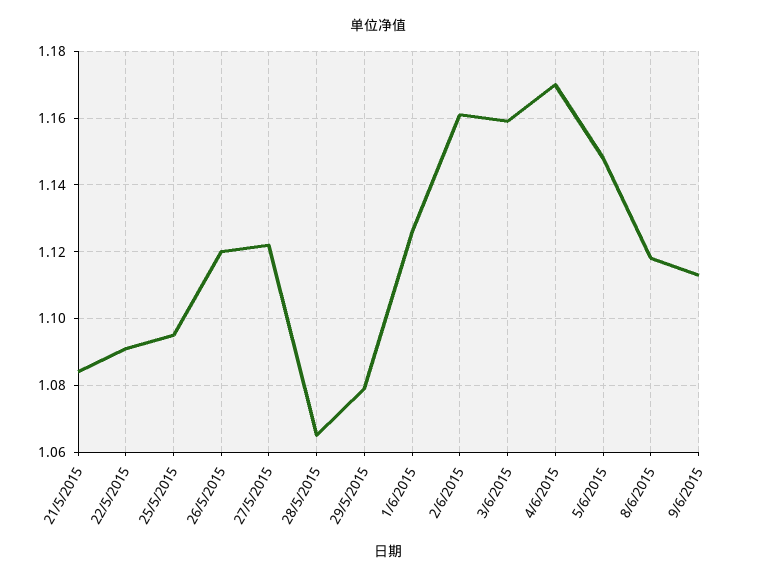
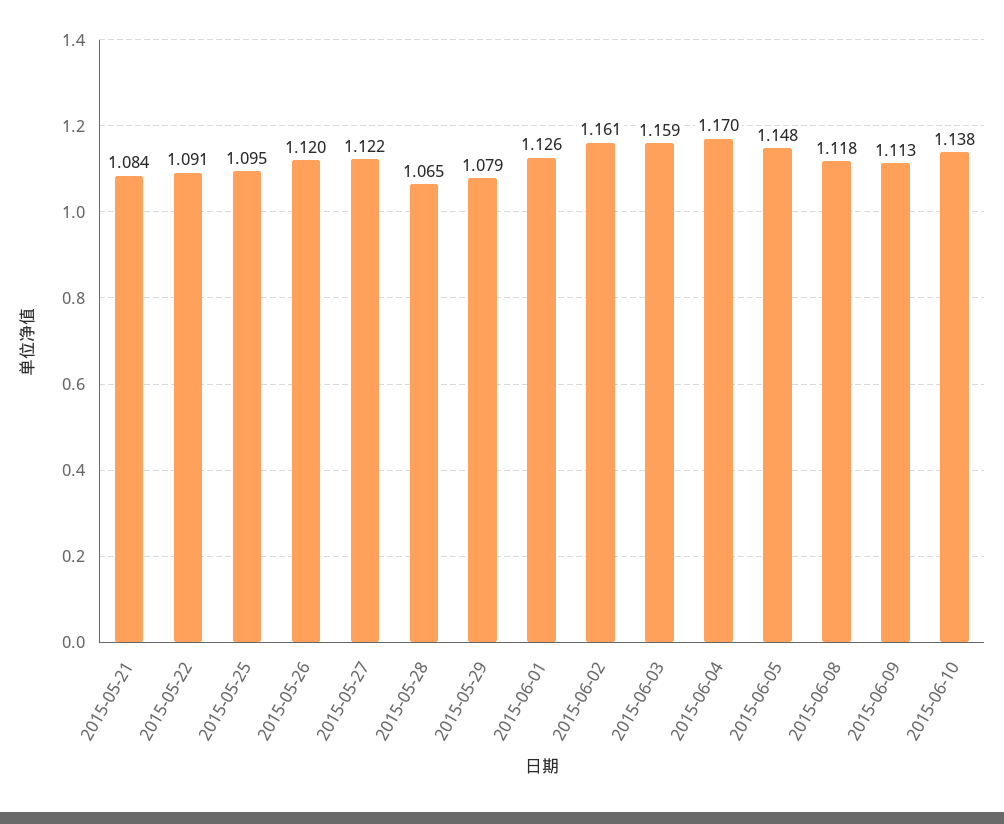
2015-06-10: none -> 1.138

